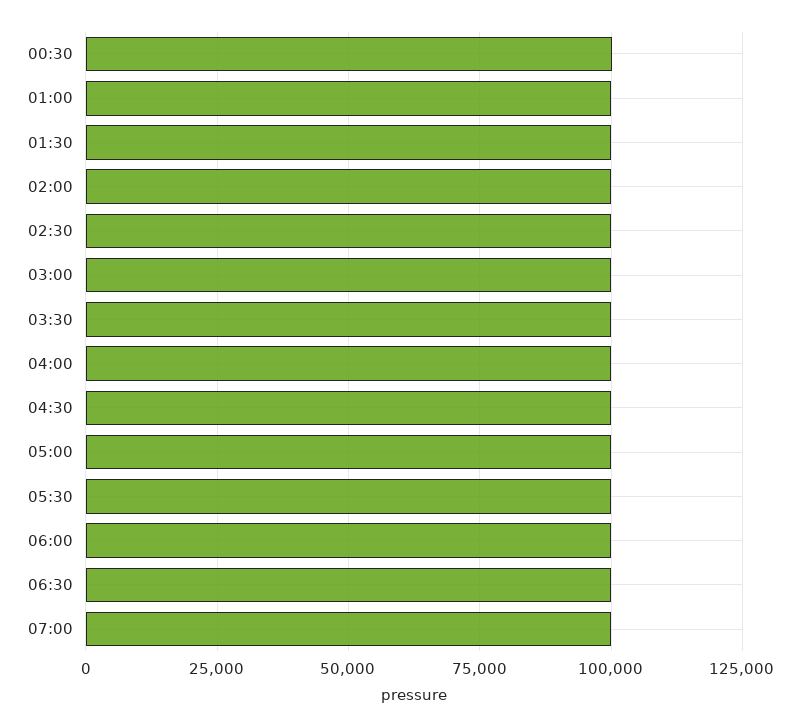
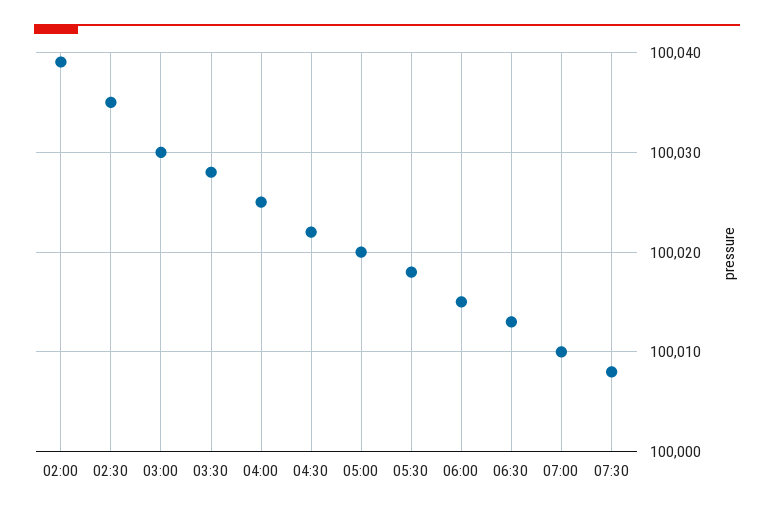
00:30: 100000 -> none
01:00: 100000 -> none
01:30: 100000 -> none
07:30: none -> 100008

